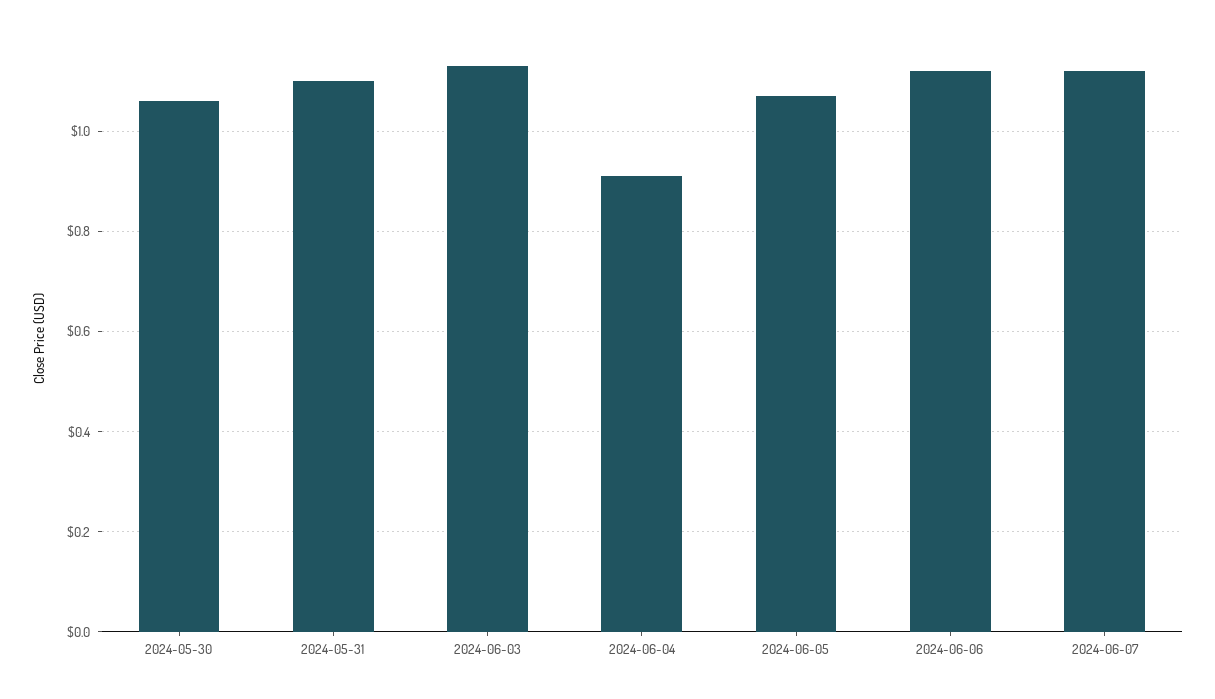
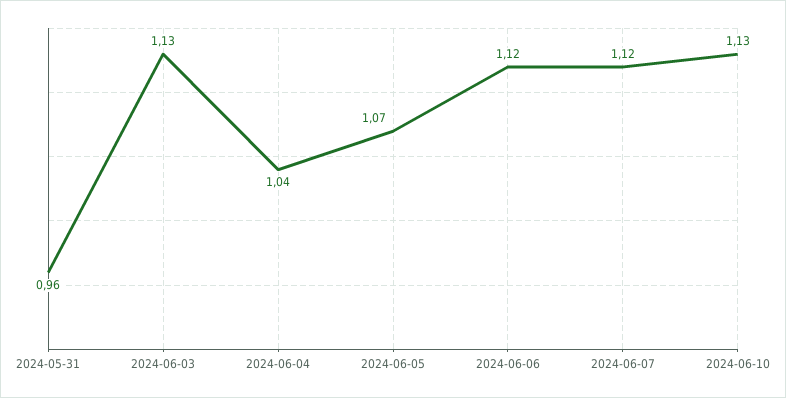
2024-05-30: 1.05 -> none
2024-05-31: 1.1 -> 0.96
2024-06-04: 0.9 -> 1.04
2024-06-10: none -> 1.13

